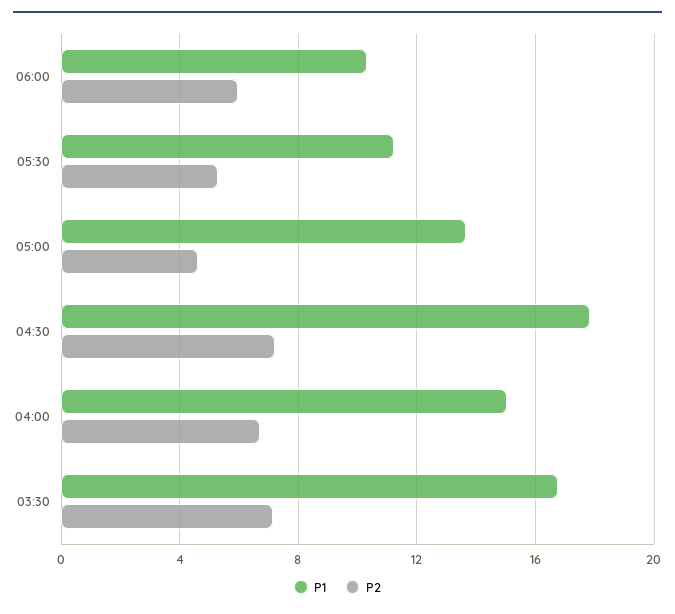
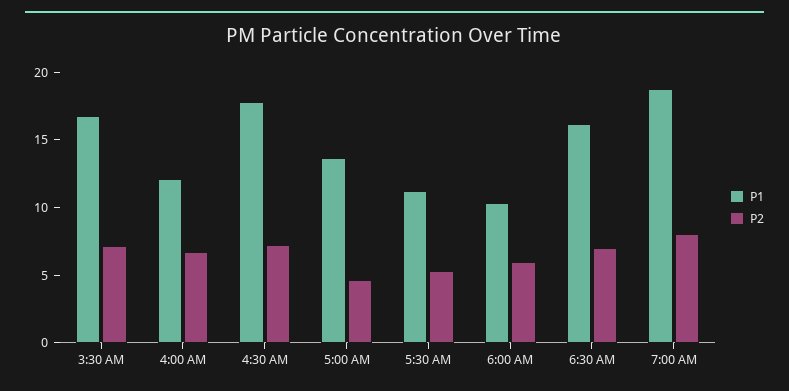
P1, 04:00: 15 -> 12
P1, 6:30 AM: none -> 16
P2, 6:30 AM: none -> 7
P1, 7:00 AM: none -> 19
P2, 7:00 AM: none -> 8

